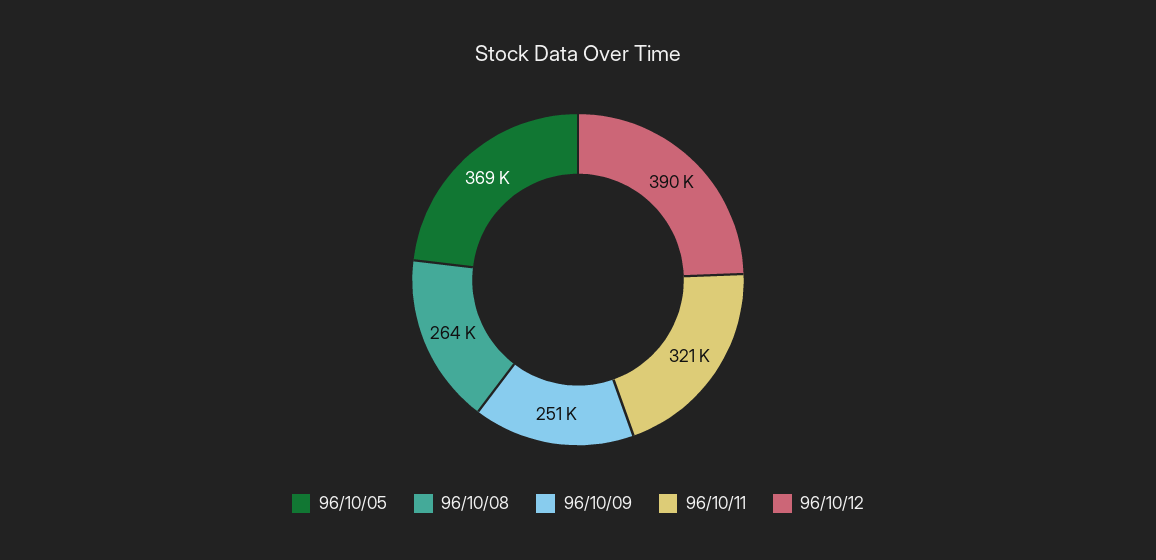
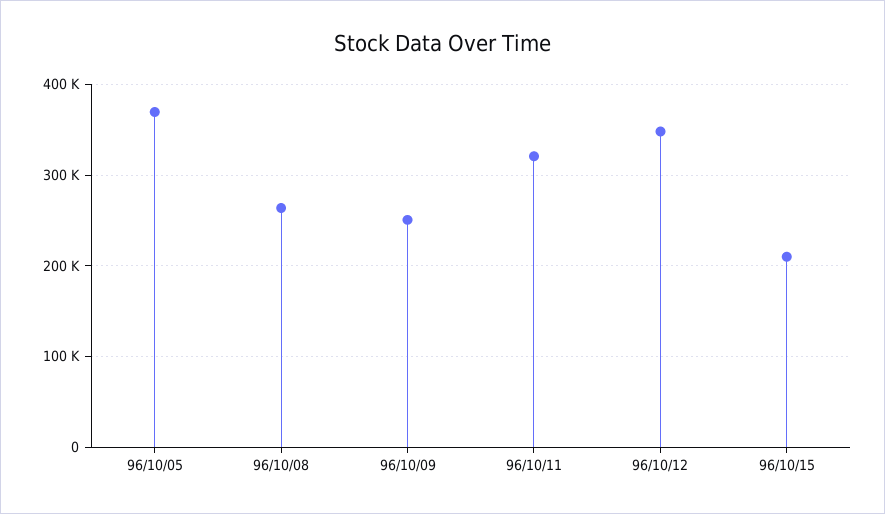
96/10/12: 390000 -> 350000
96/10/15: none -> 210000

